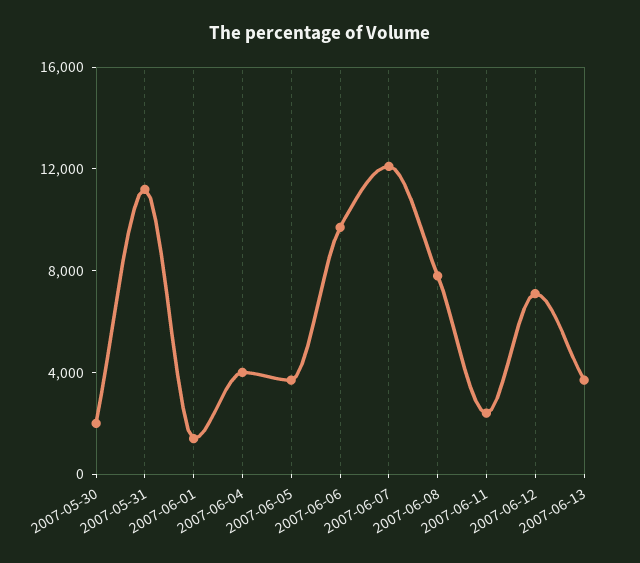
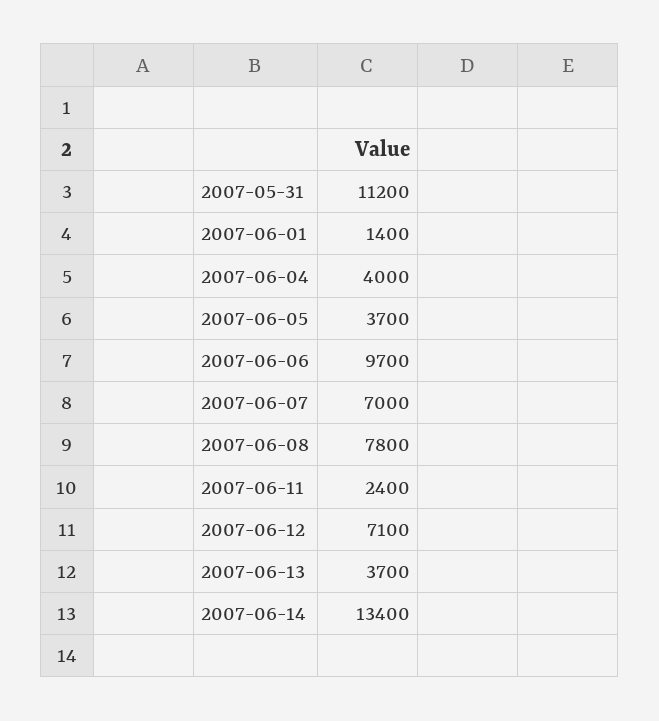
2007-05-30: 2000 -> none
2007-06-07: 12000 -> 7000
2007-06-14: none -> 13400

